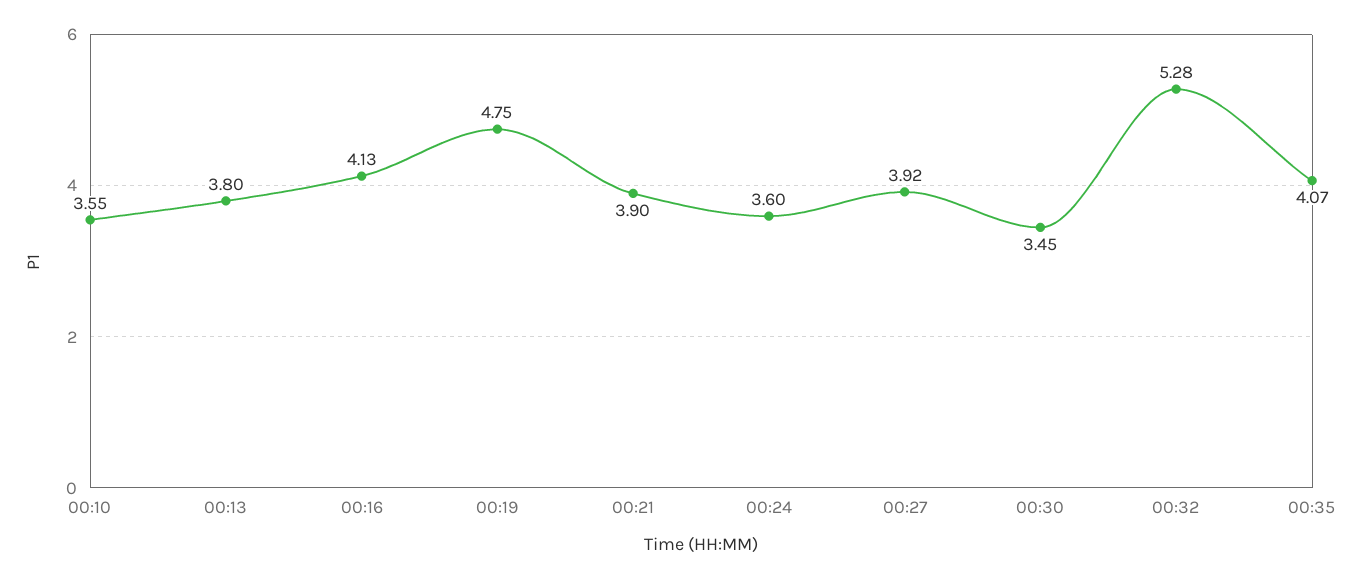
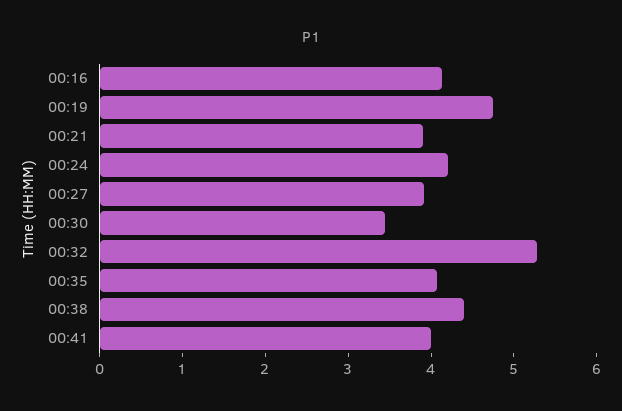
00:10: 3.55 -> none
00:13: 3.8 -> none
00:24: 3.6 -> 4.2
00:38: none -> 4.4
00:41: none -> 4

